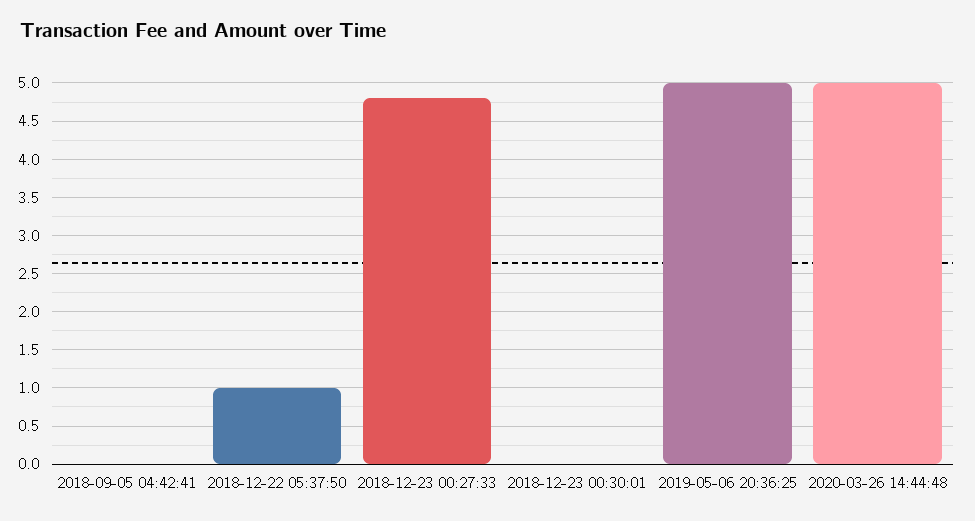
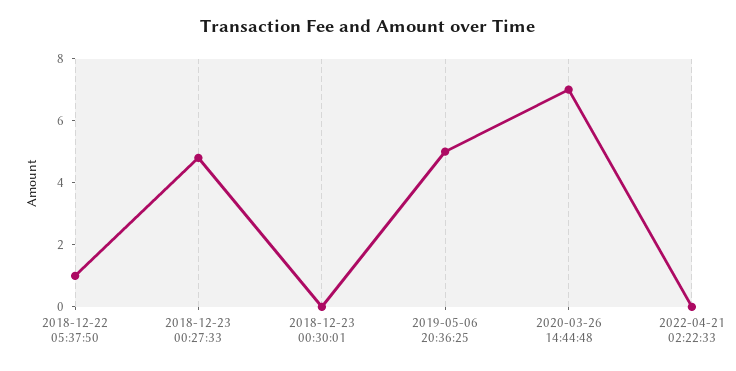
2018-09-05 04:42:41: 0 -> none
2020-03-26 14:44:48: 5 -> 7
2022-04-21 02:22:33: none -> 0

